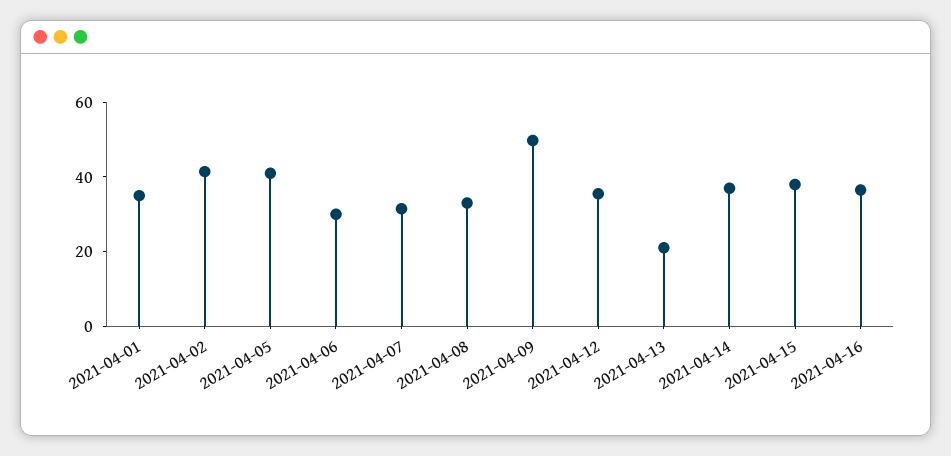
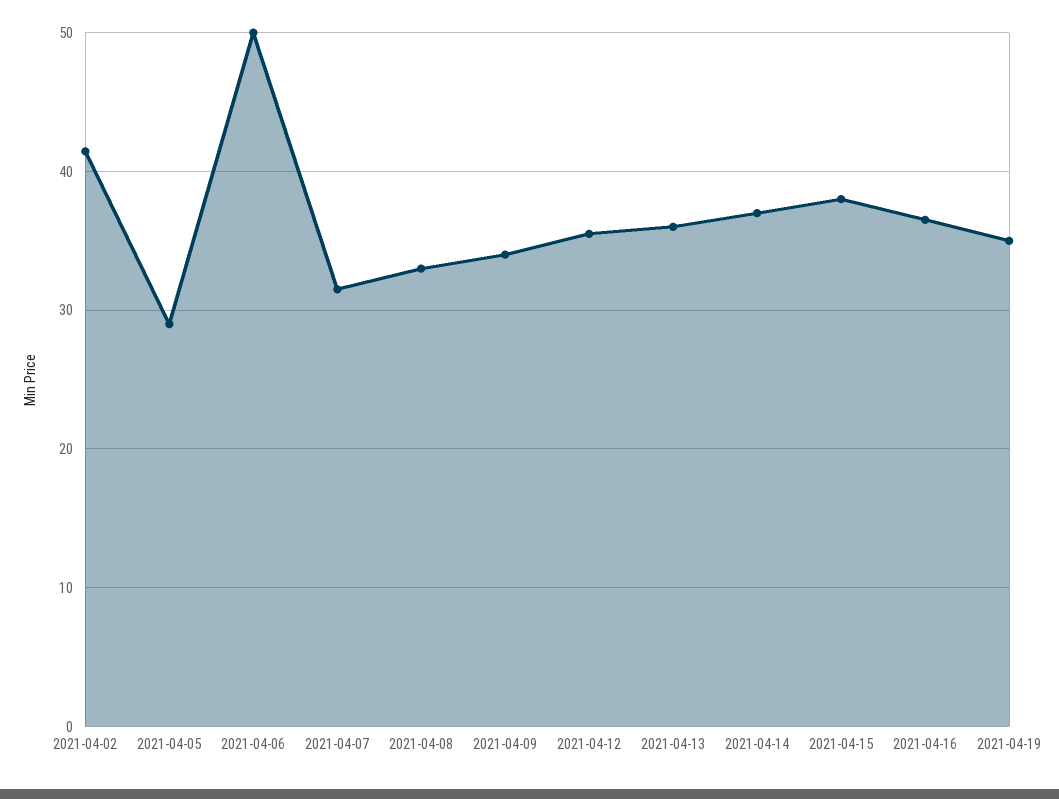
2021-04-01: 35 -> none
2021-04-05: 40 -> 29
2021-04-06: 30 -> 50
2021-04-09: 50 -> 34
2021-04-13: 20 -> 36
2021-04-19: none -> 35

